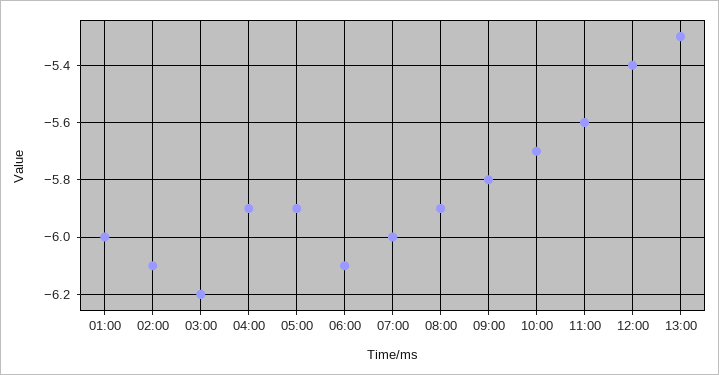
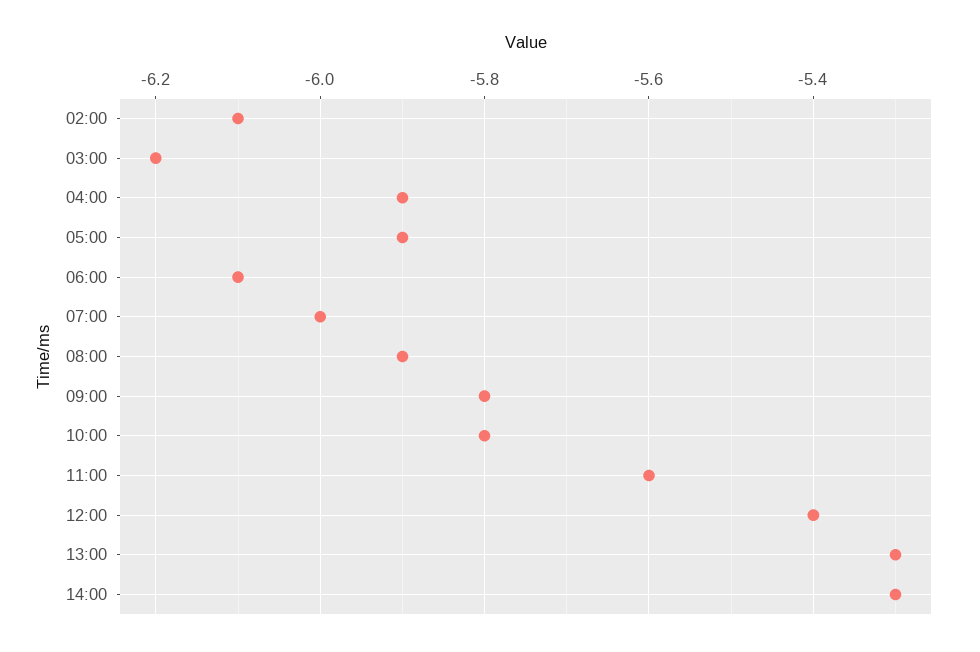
01:00: -6 -> none
10:00: -5.7 -> -5.8
14:00: none -> -5.3

